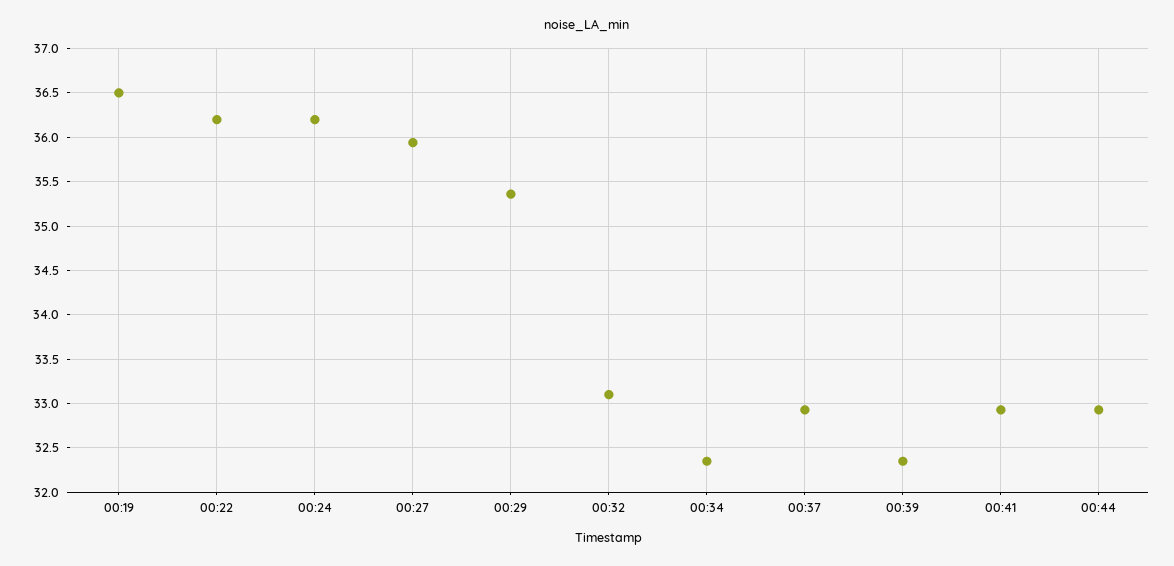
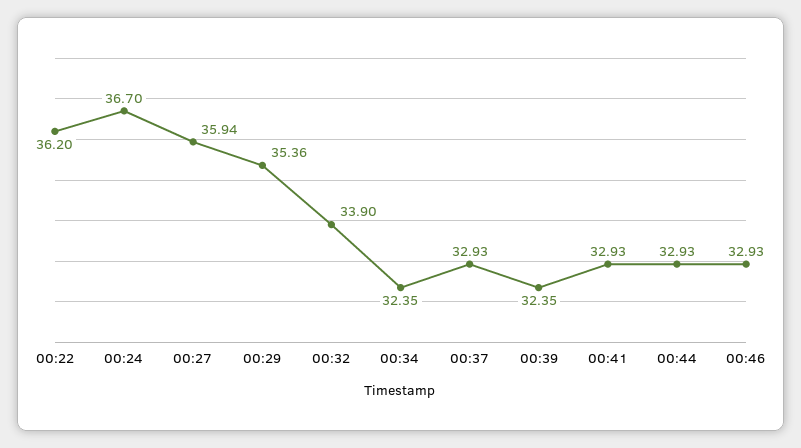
00:19: 36.5 -> none
00:24: 36.2 -> 36.7
00:32: 33.1 -> 33.9
00:46: none -> 32.93

